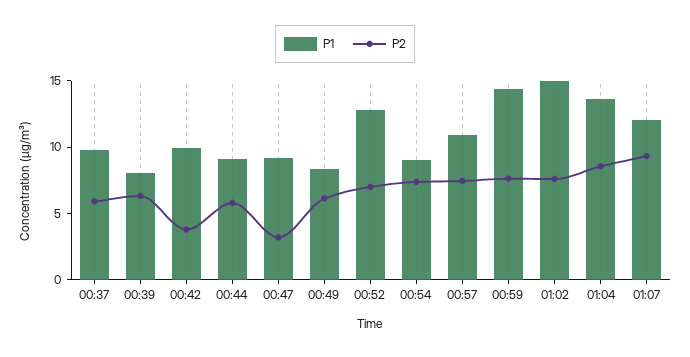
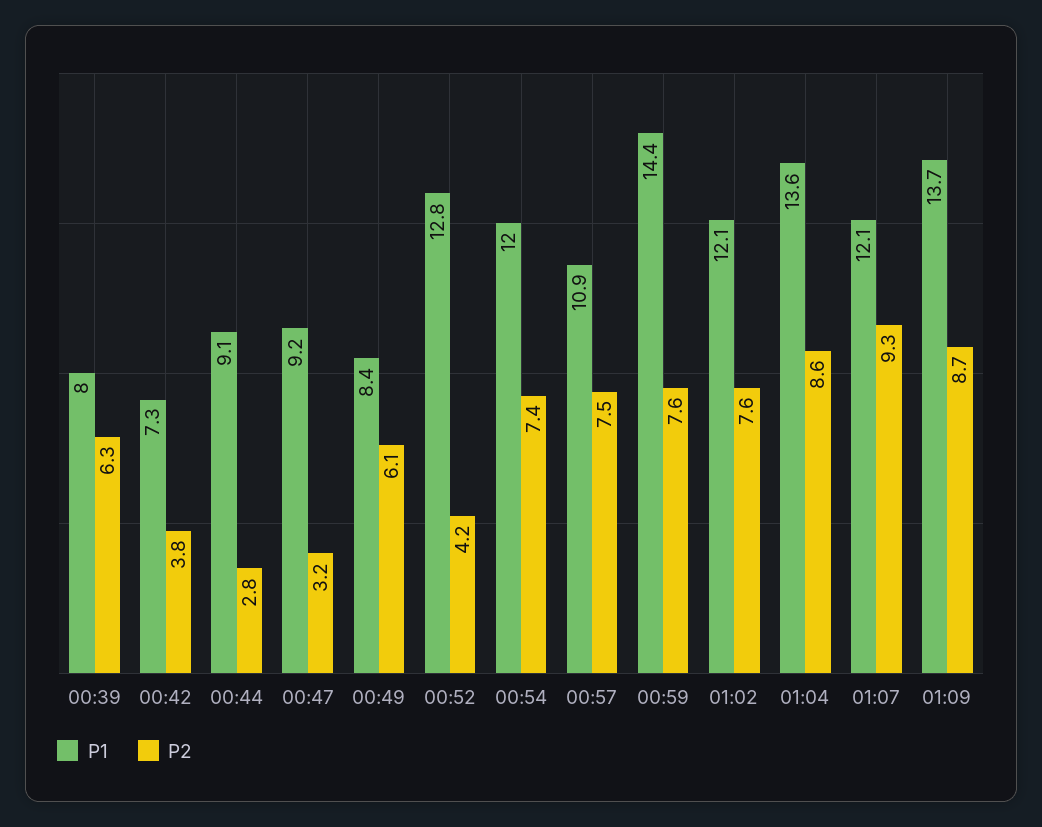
P1, 00:37: 10 -> none
P2, 00:37: 6 -> none
P1, 00:42: 10 -> 7.3
P2, 00:44: 6 -> 2.8
P2, 00:52: 7 -> 4.2
P1, 00:54: 9 -> 12
P1, 01:02: 15 -> 12.1
P1, 01:09: none -> 13.7
P2, 01:09: none -> 8.7

